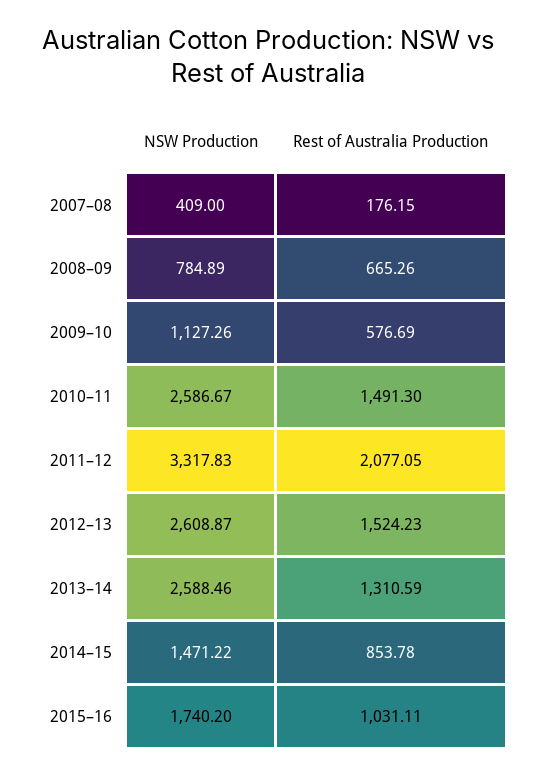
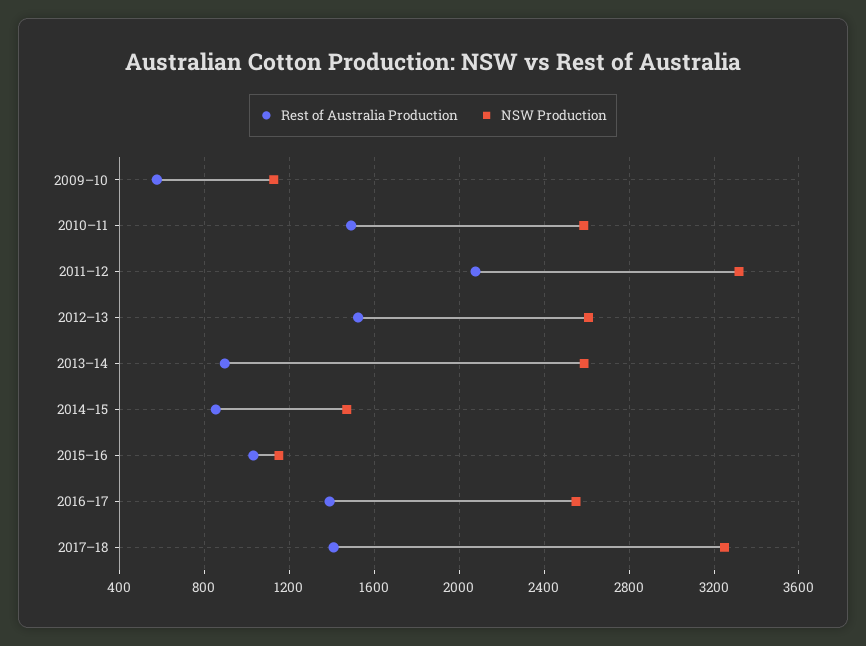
NSW Production, 2007–08: 409 -> none
Rest of Australia Production, 2007–08: 176.15 -> none
NSW Production, 2008–09: 784.89 -> none
Rest of Australia Production, 2008–09: 665.26 -> none
Rest of Australia Production, 2013–14: 1310.59 -> 900
NSW Production, 2015–16: 1740.2 -> 1150
Rest of Australia Production, 2016–17: none -> 1400
NSW Production, 2016–17: none -> 2550
Rest of Australia Production, 2017–18: none -> 1400
NSW Production, 2017–18: none -> 3250

